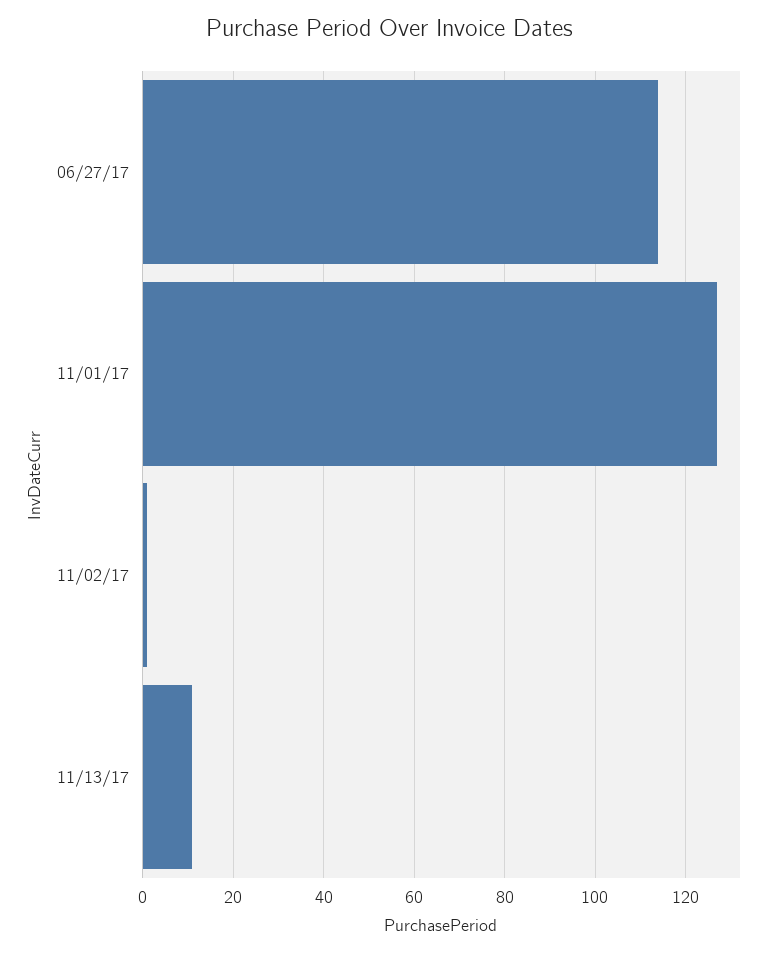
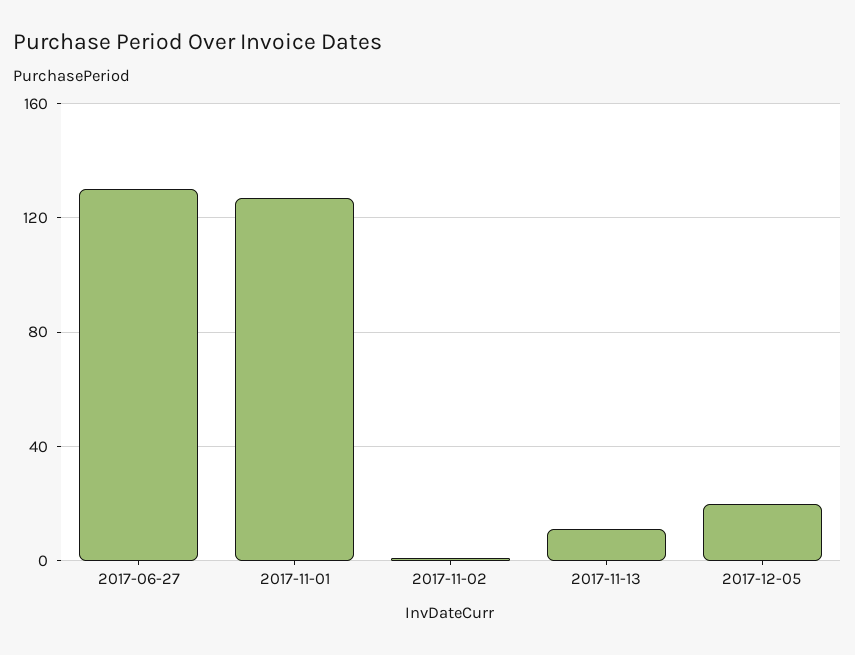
06/27/17: 115 -> 130
2017-12-05: none -> 20

